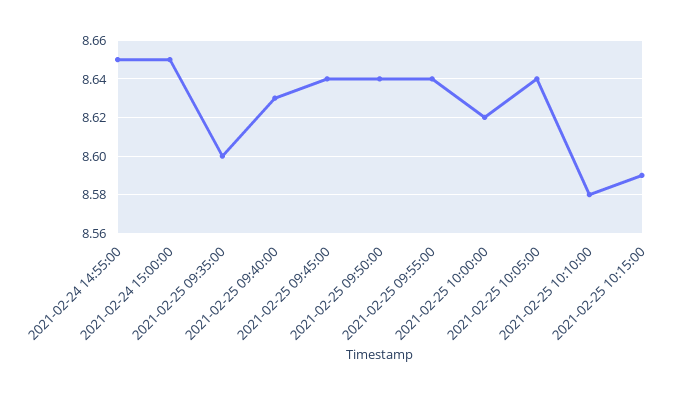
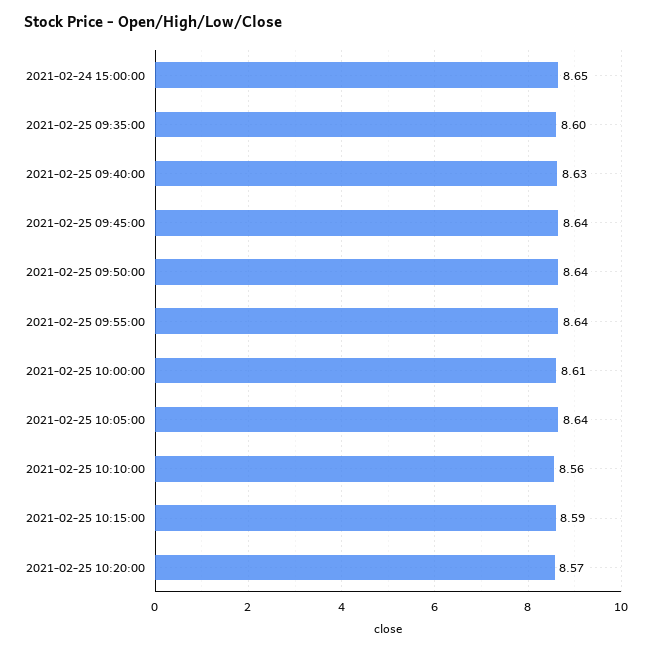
2021-02-24 14:55:00: 8.65 -> none
2021-02-25 10:00:00: 8.62 -> 8.61
2021-02-25 10:10:00: 8.58 -> 8.56
2021-02-25 10:20:00: none -> 8.57

